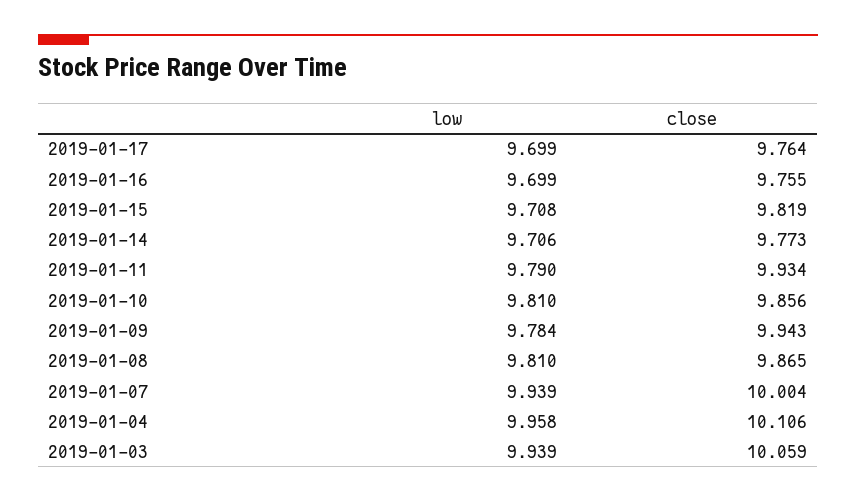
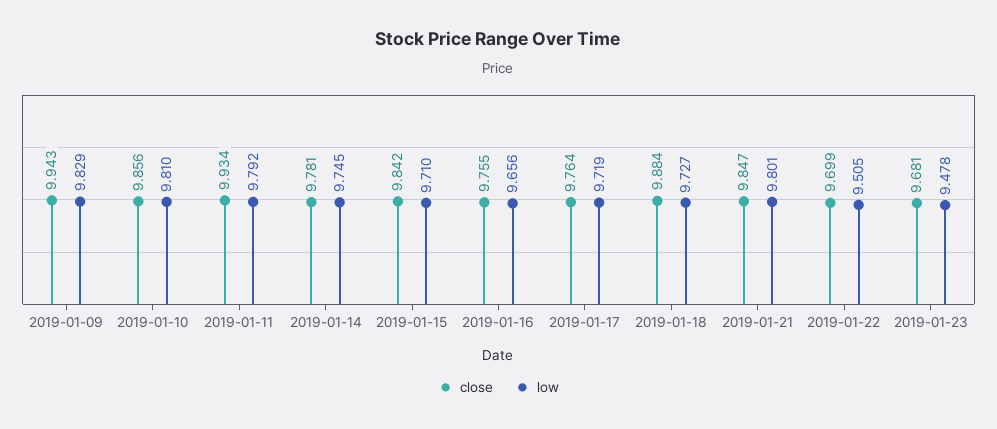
low, 2019-01-17: 9.699 -> 9.719
low, 2019-01-16: 9.699 -> 9.656
low, 2019-01-15: 9.708 -> 9.71
close, 2019-01-15: 9.819 -> 9.842
low, 2019-01-14: 9.706 -> 9.745
close, 2019-01-14: 9.773 -> 9.781
low, 2019-01-11: 9.79 -> 9.792
low, 2019-01-09: 9.784 -> 9.829
low, 2019-01-08: 9.81 -> none
close, 2019-01-08: 9.865 -> none
low, 2019-01-07: 9.939 -> none
close, 2019-01-07: 10.004 -> none
low, 2019-01-04: 9.958 -> none
close, 2019-01-04: 10.106 -> none
low, 2019-01-03: 9.939 -> none
close, 2019-01-03: 10.059 -> none
close, 2019-01-18: none -> 9.884
low, 2019-01-18: none -> 9.727
close, 2019-01-21: none -> 9.847
low, 2019-01-21: none -> 9.801
close, 2019-01-22: none -> 9.699
low, 2019-01-22: none -> 9.505
close, 2019-01-23: none -> 9.681
low, 2019-01-23: none -> 9.478

